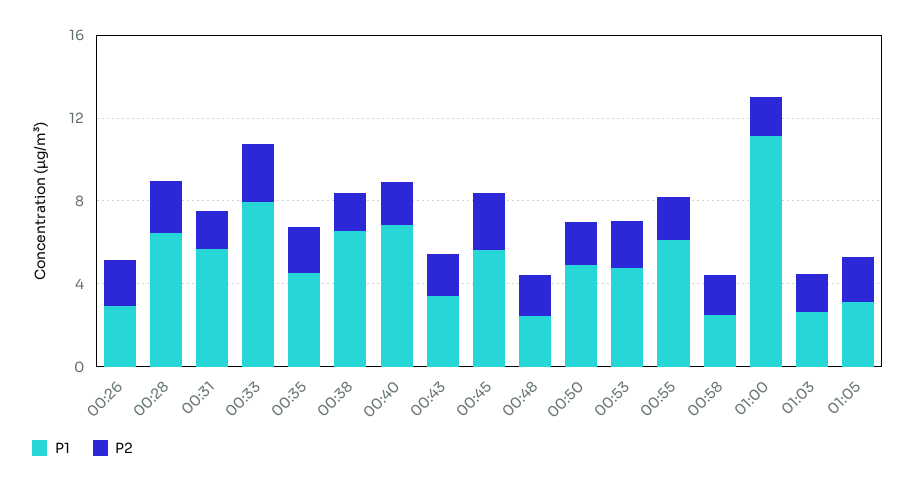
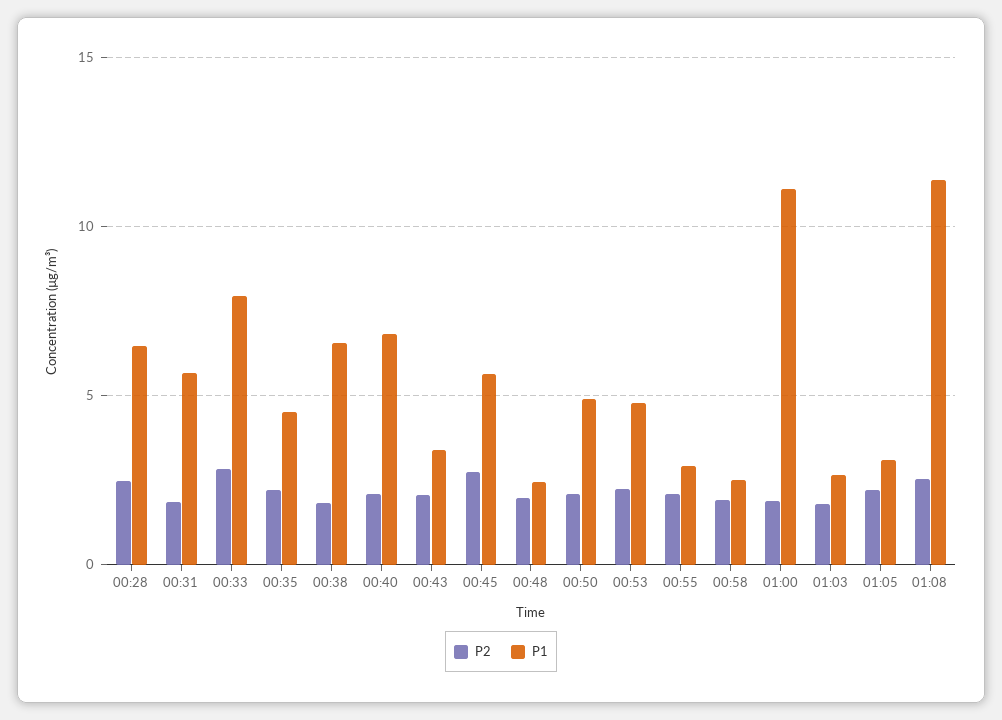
P1, 00:26: 3 -> none
P2, 00:26: 2 -> none
P1, 00:55: 6 -> 3
P2, 01:08: none -> 2.5
P1, 01:08: none -> 11.5

